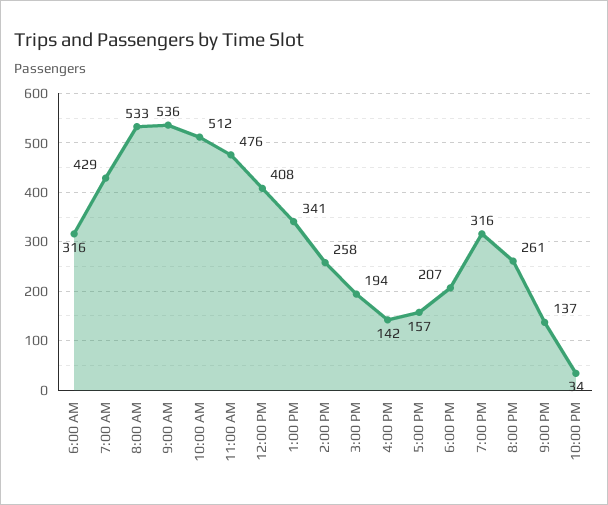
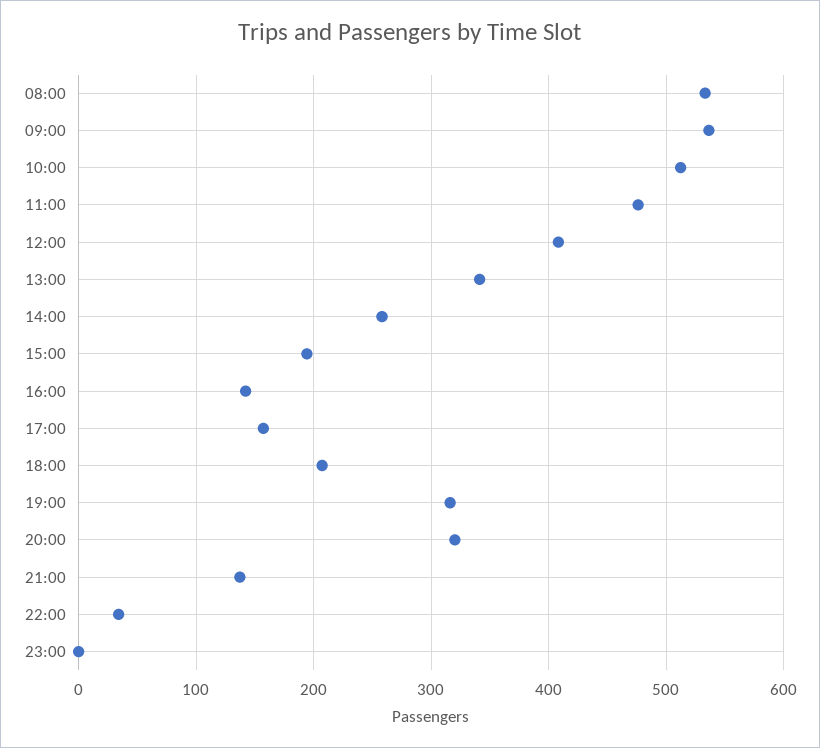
6:00 AM: 316 -> none
7:00 AM: 429 -> none
8:00 PM: 261 -> 320
23:00: none -> 0

